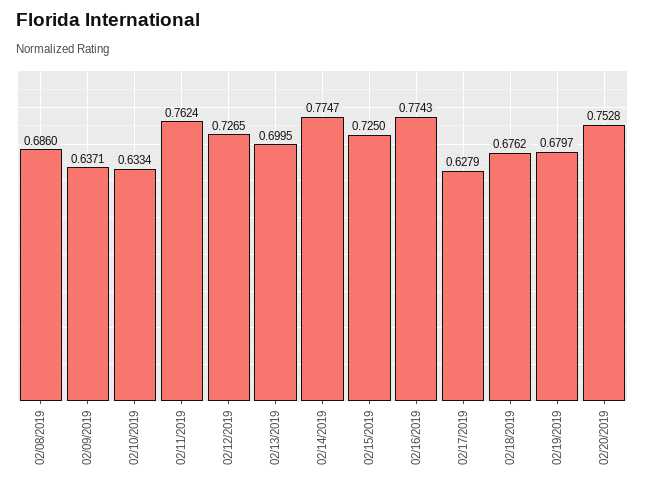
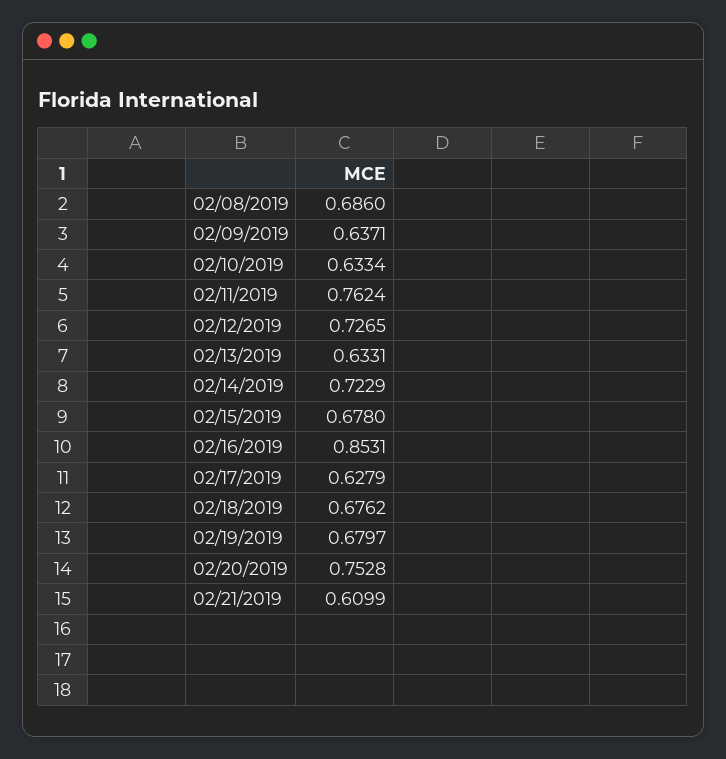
02/13/2019: 0.6995 -> 0.6331
02/14/2019: 0.7747 -> 0.7229
02/15/2019: 0.725 -> 0.678
02/16/2019: 0.7743 -> 0.8531
02/21/2019: none -> 0.6099

